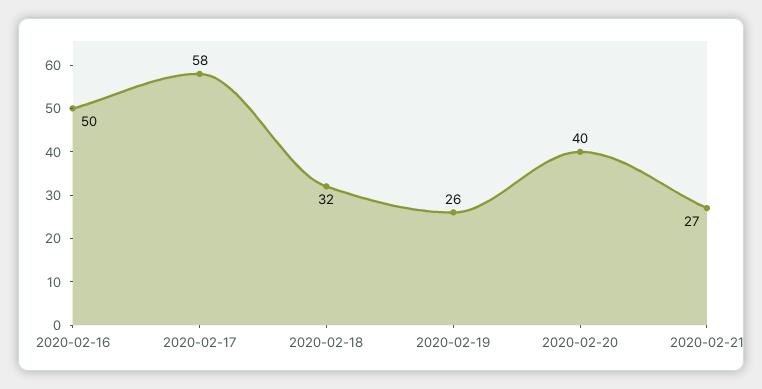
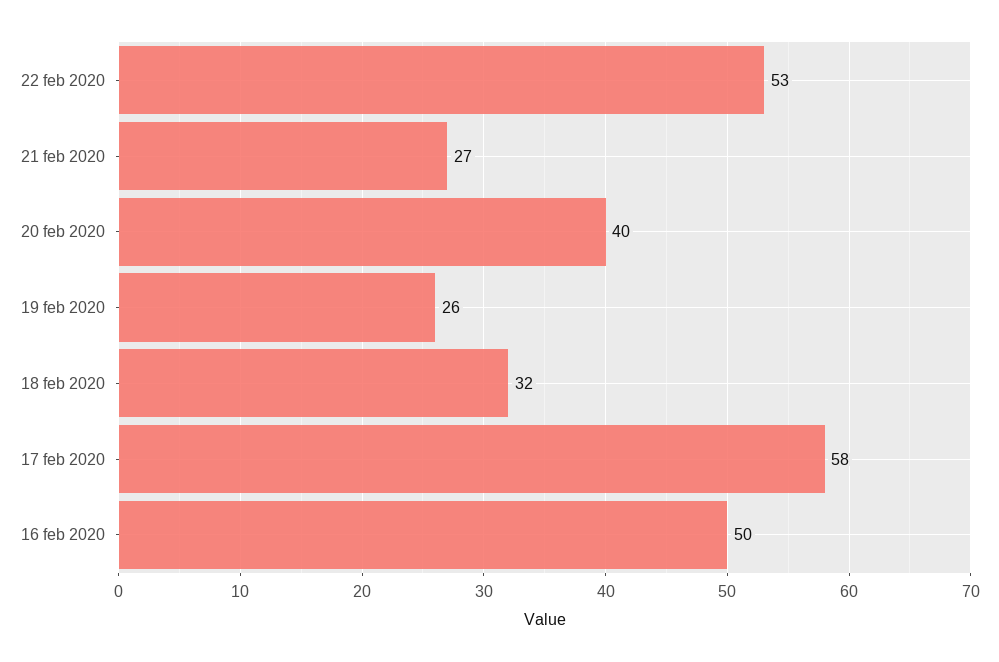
22 feb 2020: none -> 53

